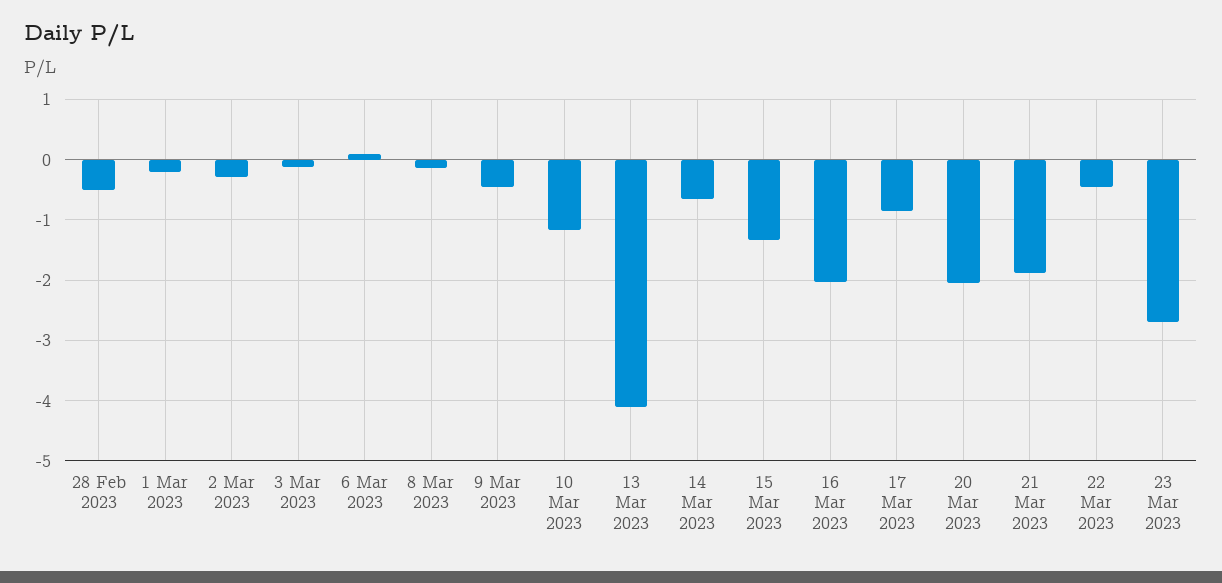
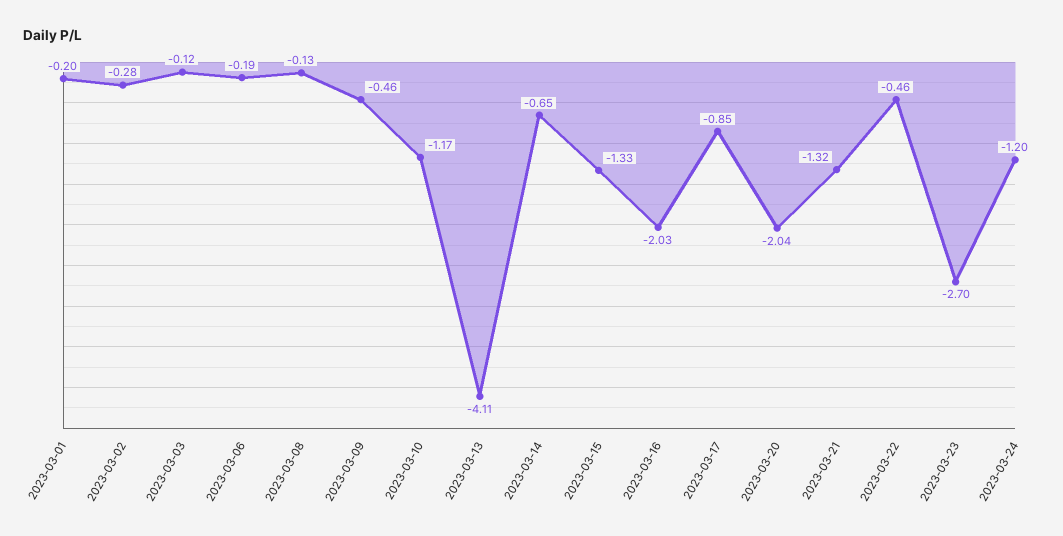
28 Feb 2023: -0.5 -> none
6 Mar 2023: 0.1 -> -0.19
21 Mar 2023: -1.9 -> -1.32
2023-03-24: none -> -1.2

